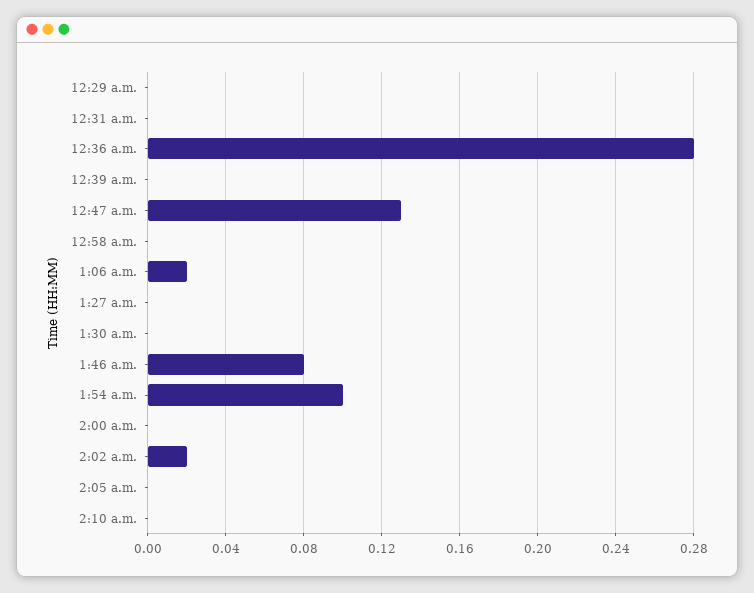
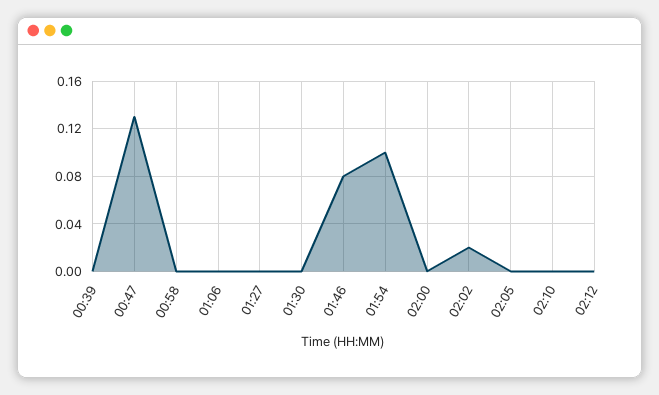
12:29 a.m.: 0 -> none
12:31 a.m.: 0 -> none
12:36 a.m.: 0.28 -> none
1:06 a.m.: 0.02 -> 0
02:12: none -> 0

